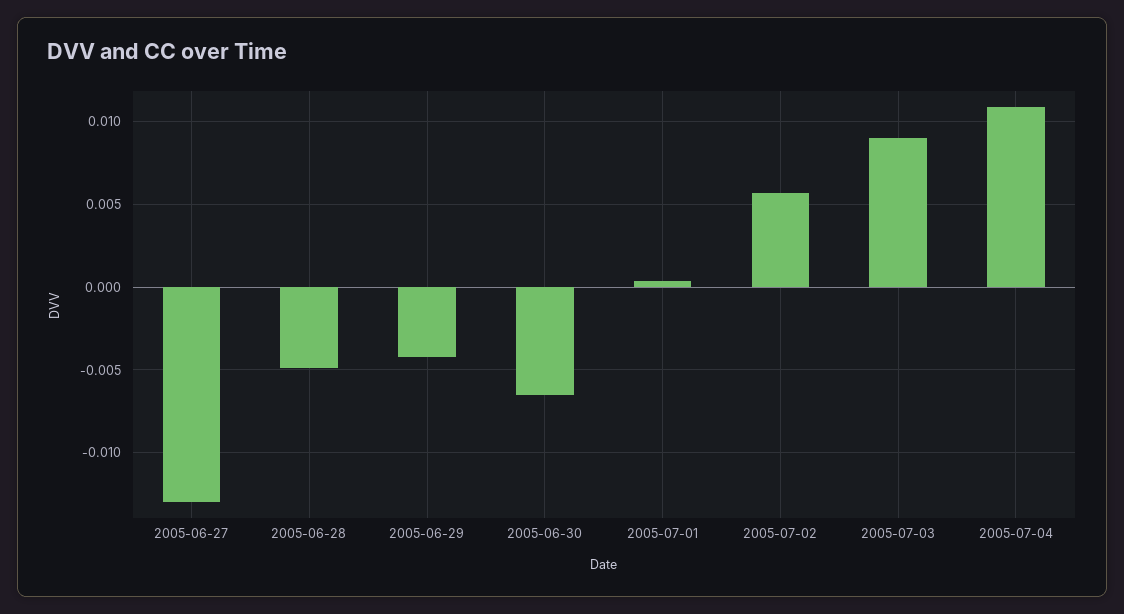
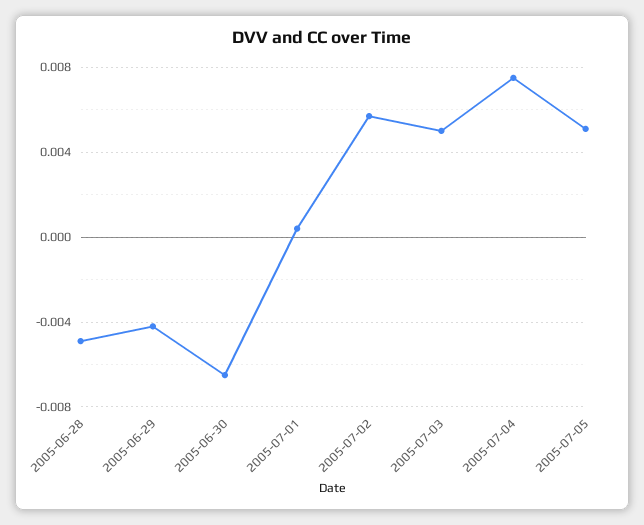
2005-06-27: -0.013 -> none
2005-07-03: 0.009 -> 0.005
2005-07-04: 0.011 -> 0.0075
2005-07-05: none -> 0.005

